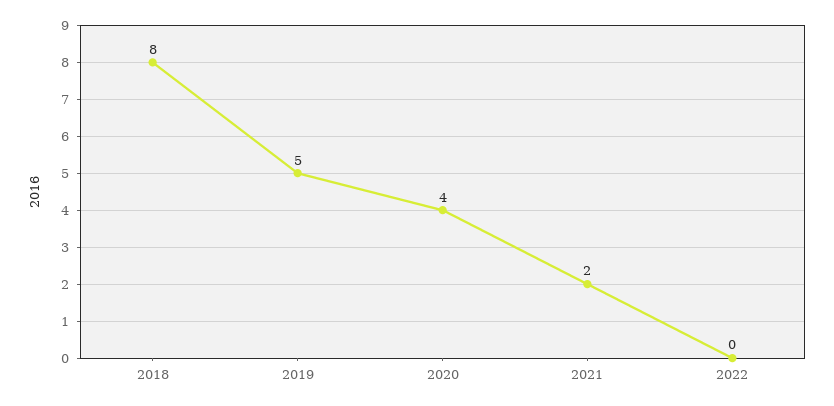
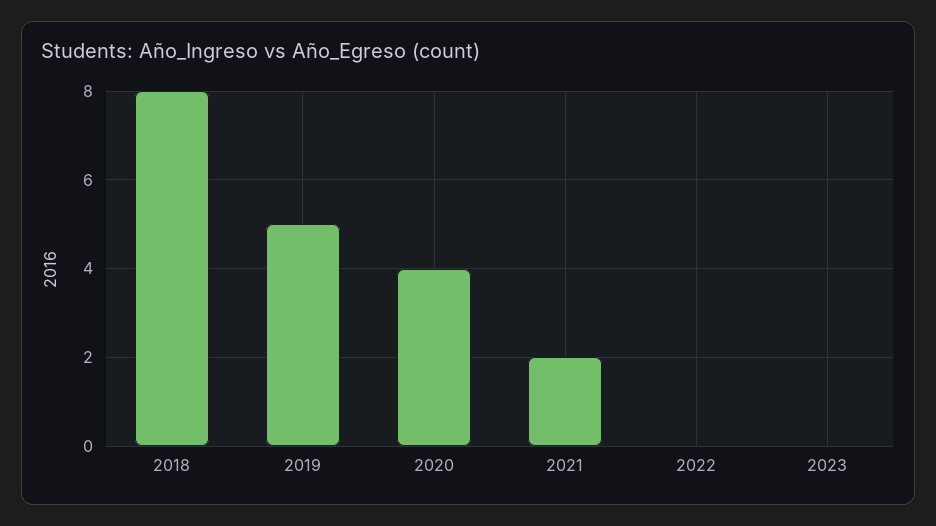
2023: none -> 0

